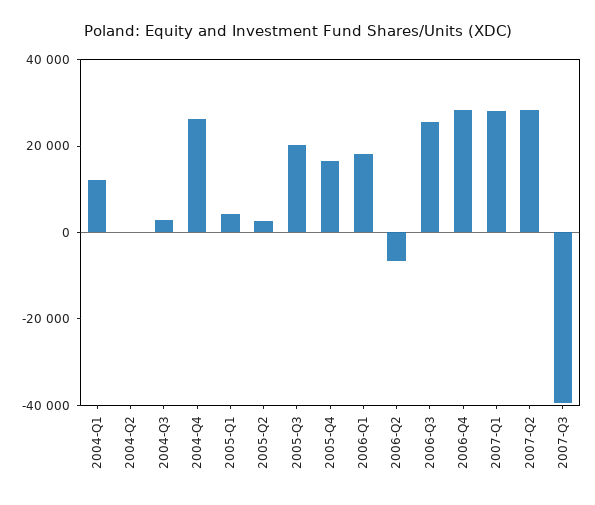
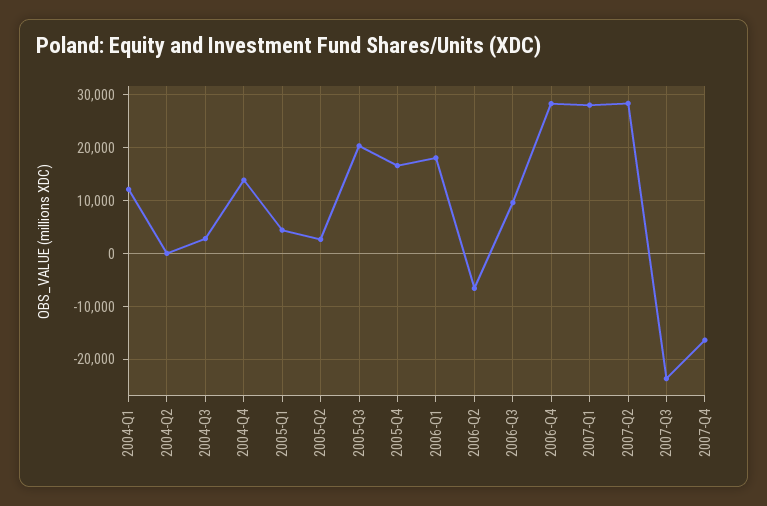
2004-Q4: 25000 -> 14000
2006-Q3: 25000 -> 10000
2007-Q3: -40000 -> -24000
2007-Q4: none -> -16000

